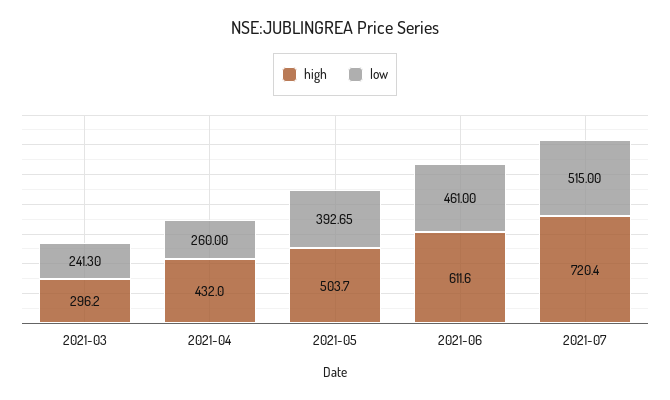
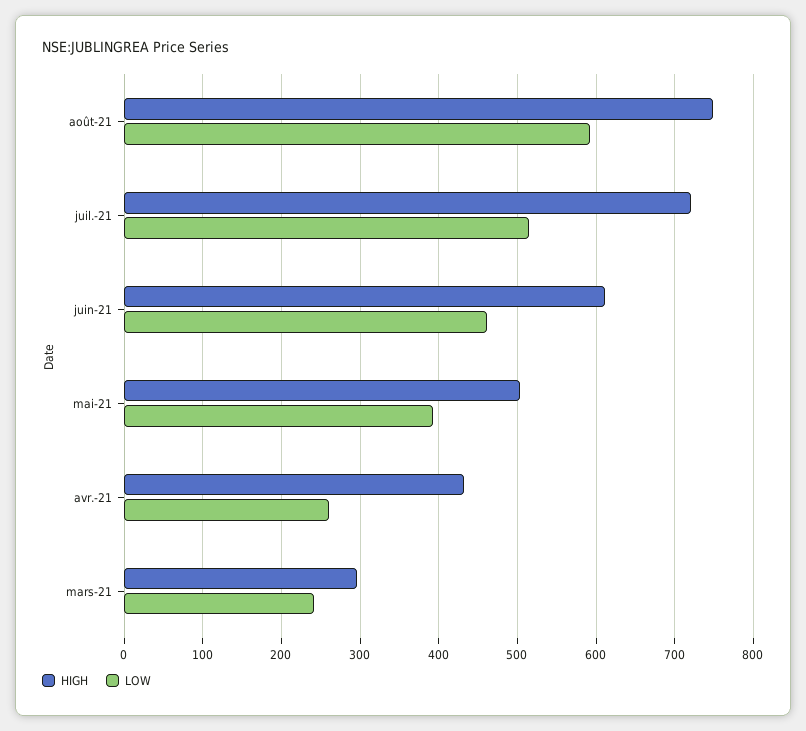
high, août-21: none -> 750
low, août-21: none -> 590

